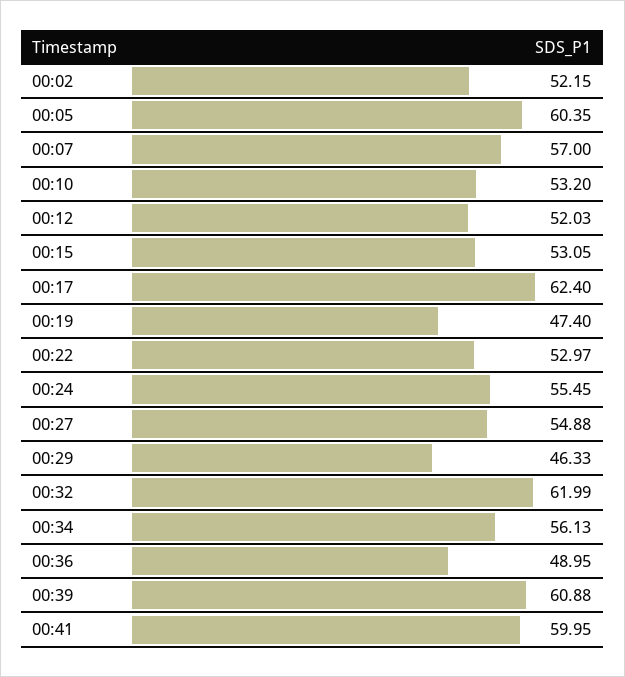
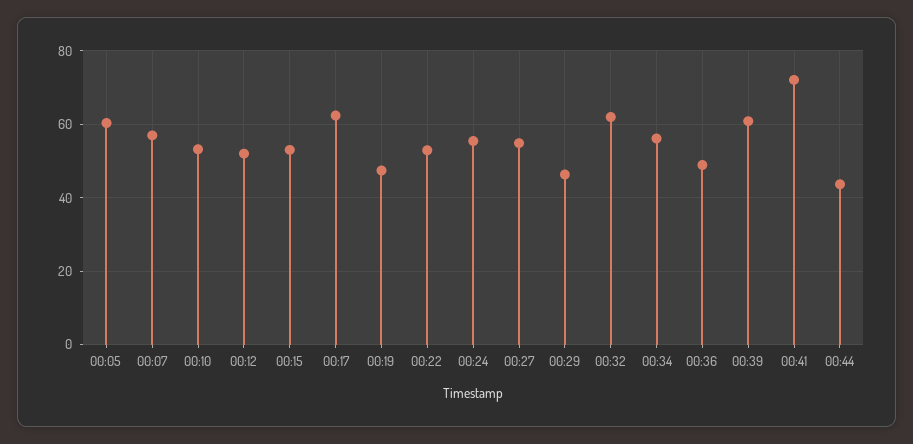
00:02: 52.15 -> none
00:41: 59.95 -> 72
00:44: none -> 44

